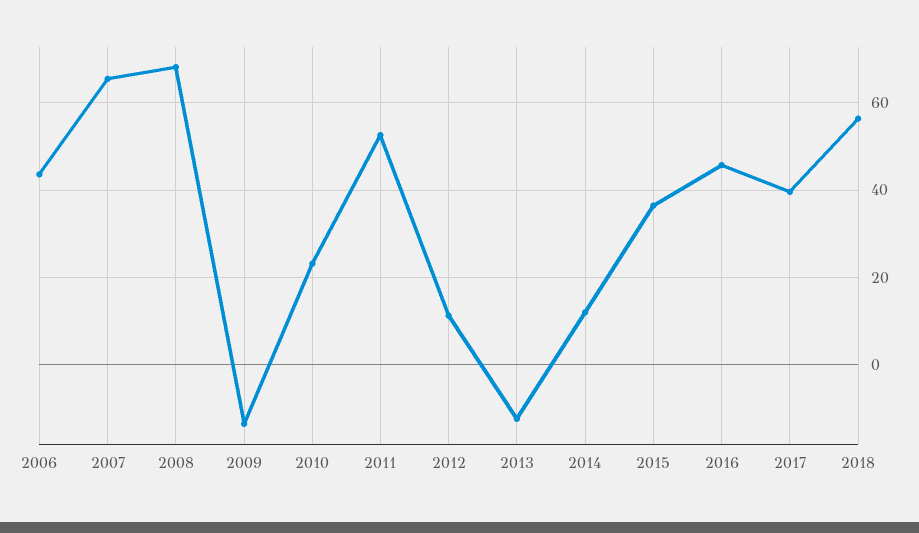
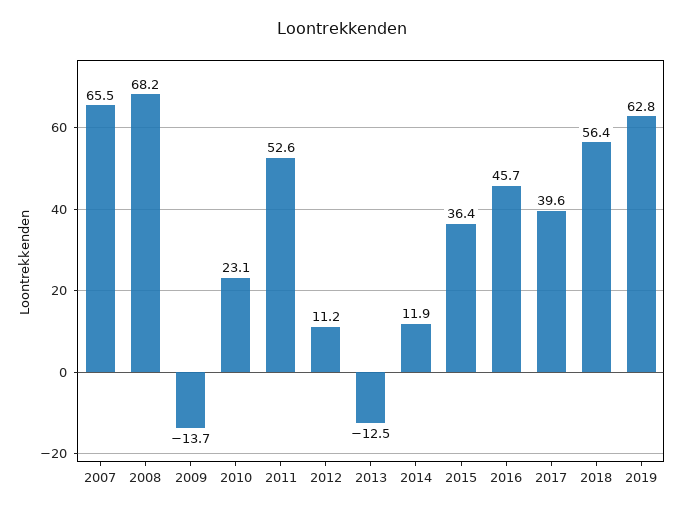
2006: 44 -> none
2019: none -> 62.8

